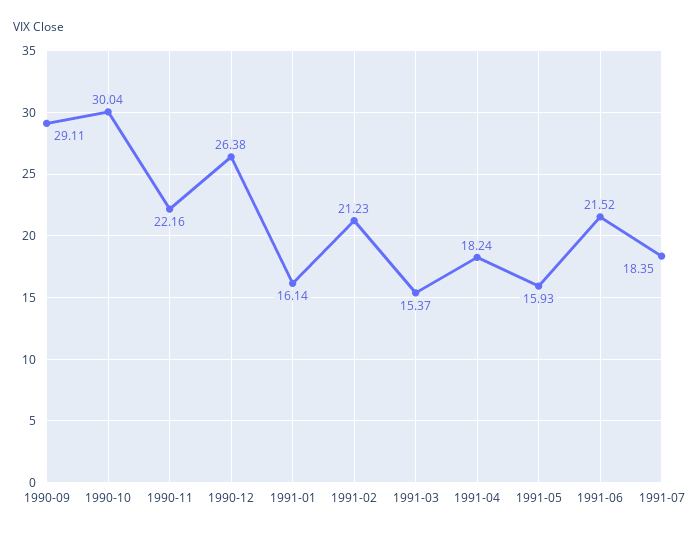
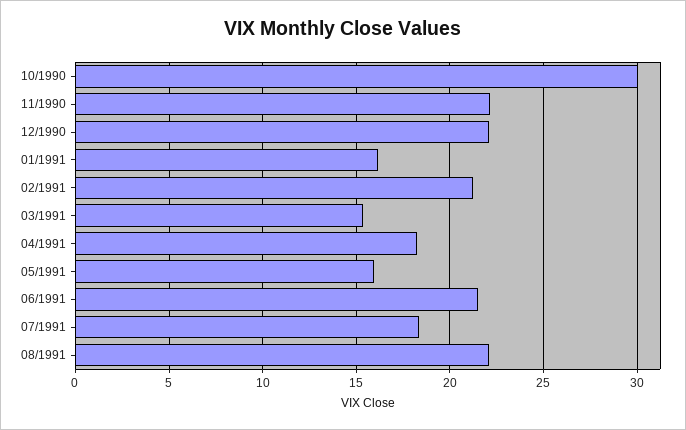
1990-09: 29.11 -> none
1990-12: 26.38 -> 22
08/1991: none -> 22

